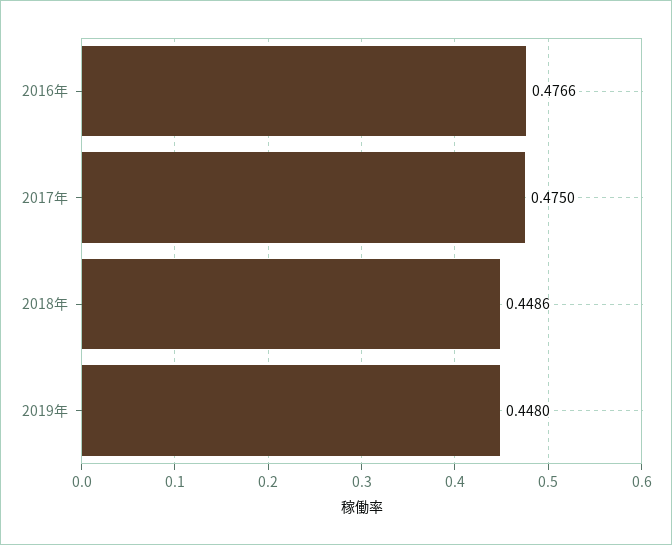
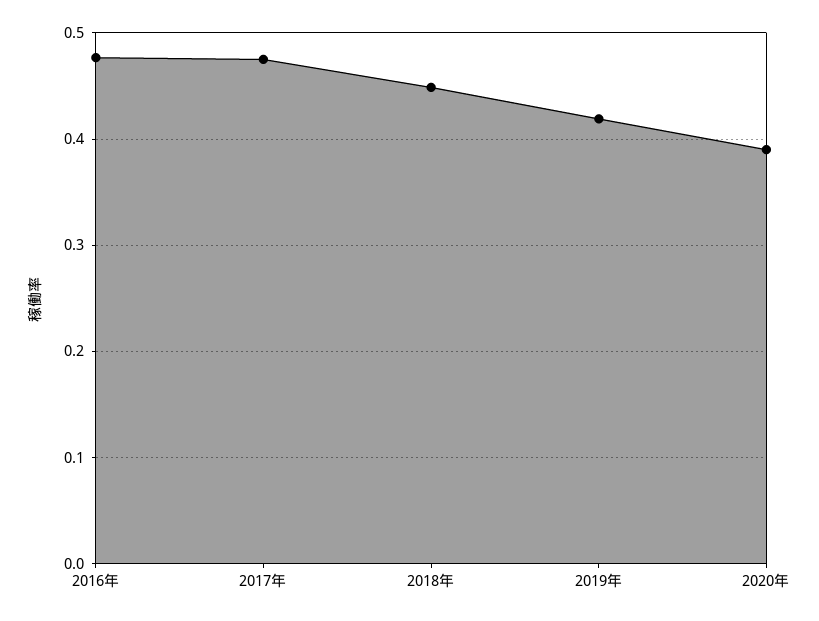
2019年: 0.448 -> 0.42
2020年: none -> 0.39

